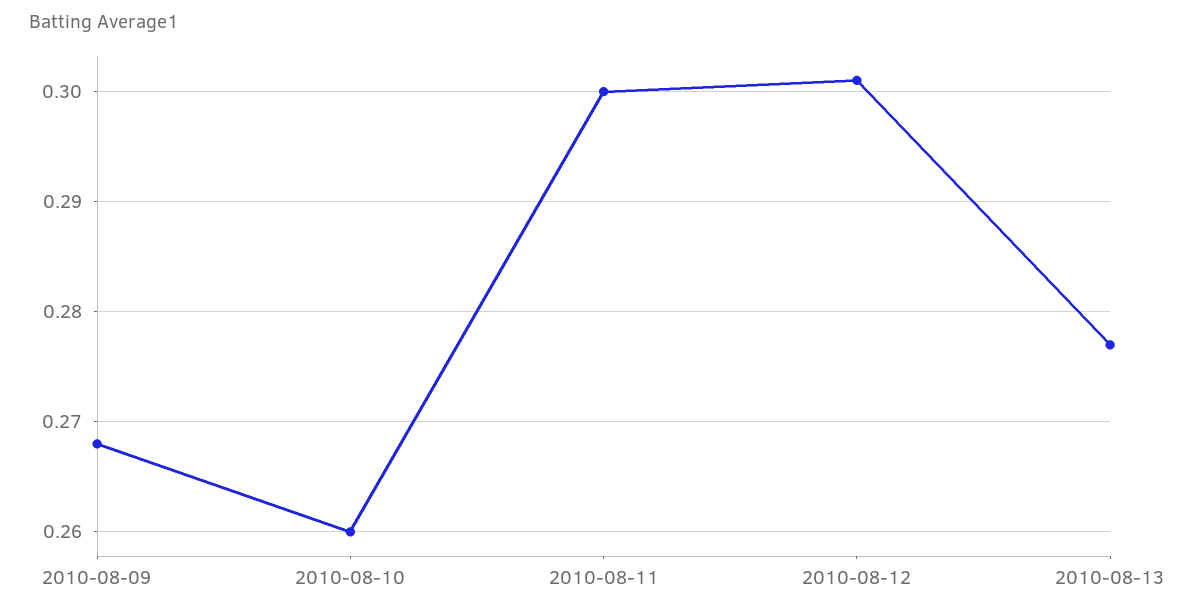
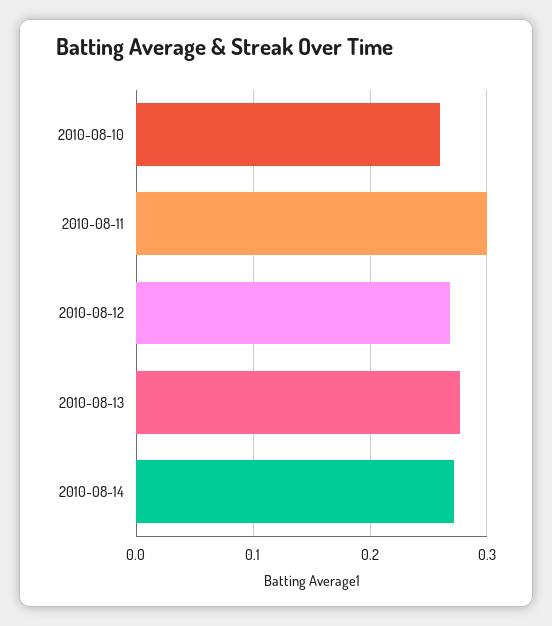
2010-08-09: 0.268 -> none
2010-08-12: 0.301 -> 0.27
2010-08-14: none -> 0.27

